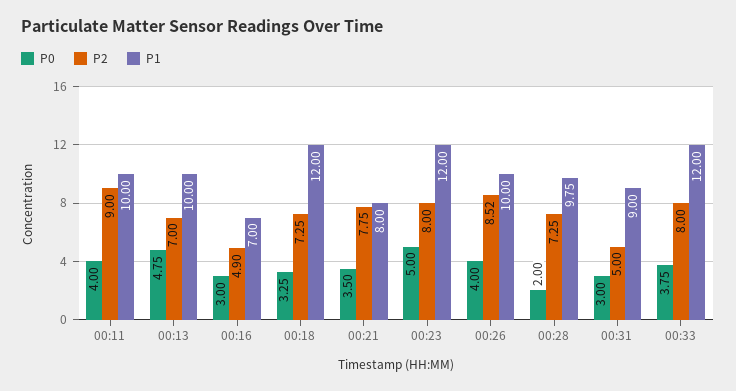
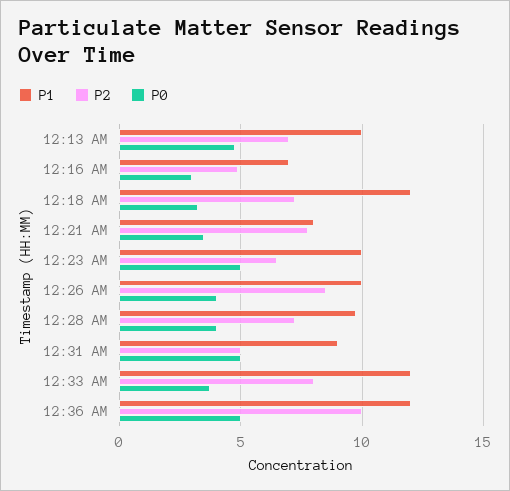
P0, 00:11: 4 -> none
P2, 00:11: 9 -> none
P1, 00:11: 10 -> none
P2, 00:23: 8 -> 6.5
P1, 00:23: 12 -> 10
P0, 00:28: 2 -> 4
P0, 00:31: 3 -> 5
P1, 12:36 AM: none -> 12
P2, 12:36 AM: none -> 10
P0, 12:36 AM: none -> 5

